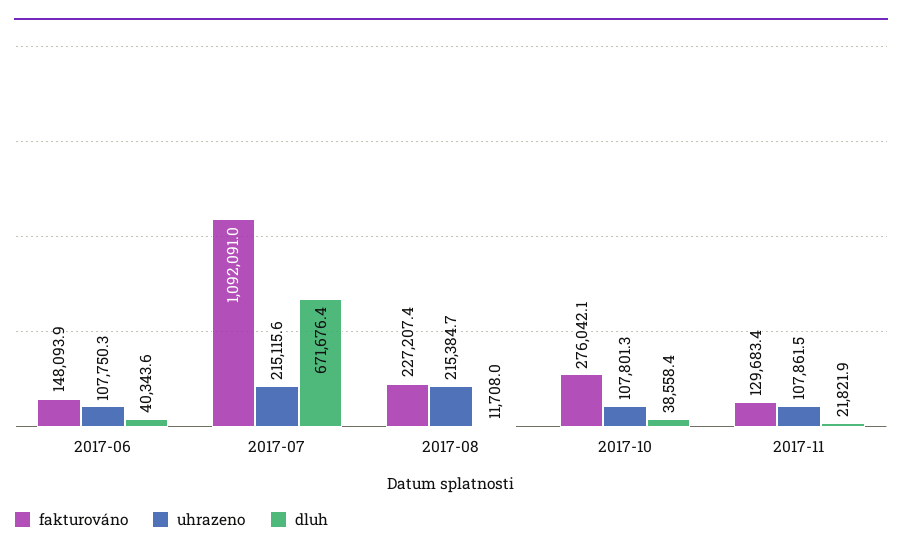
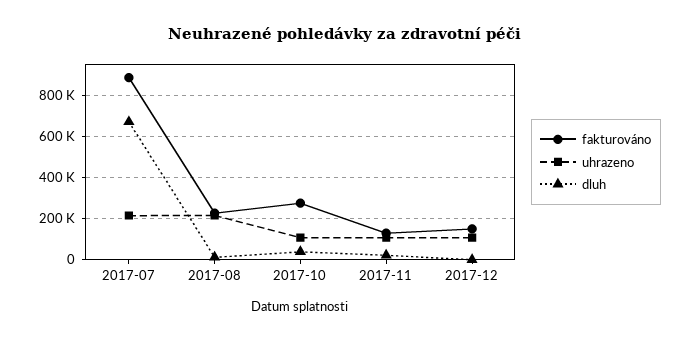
fakturováno, 2017-06: 148093.9 -> none
uhrazeno, 2017-06: 107750.3 -> none
dluh, 2017-06: 40343.6 -> none
fakturováno, 2017-07: 1092091 -> 900000
fakturováno, 2017-12: none -> 150000
uhrazeno, 2017-12: none -> 100000
dluh, 2017-12: none -> 0

